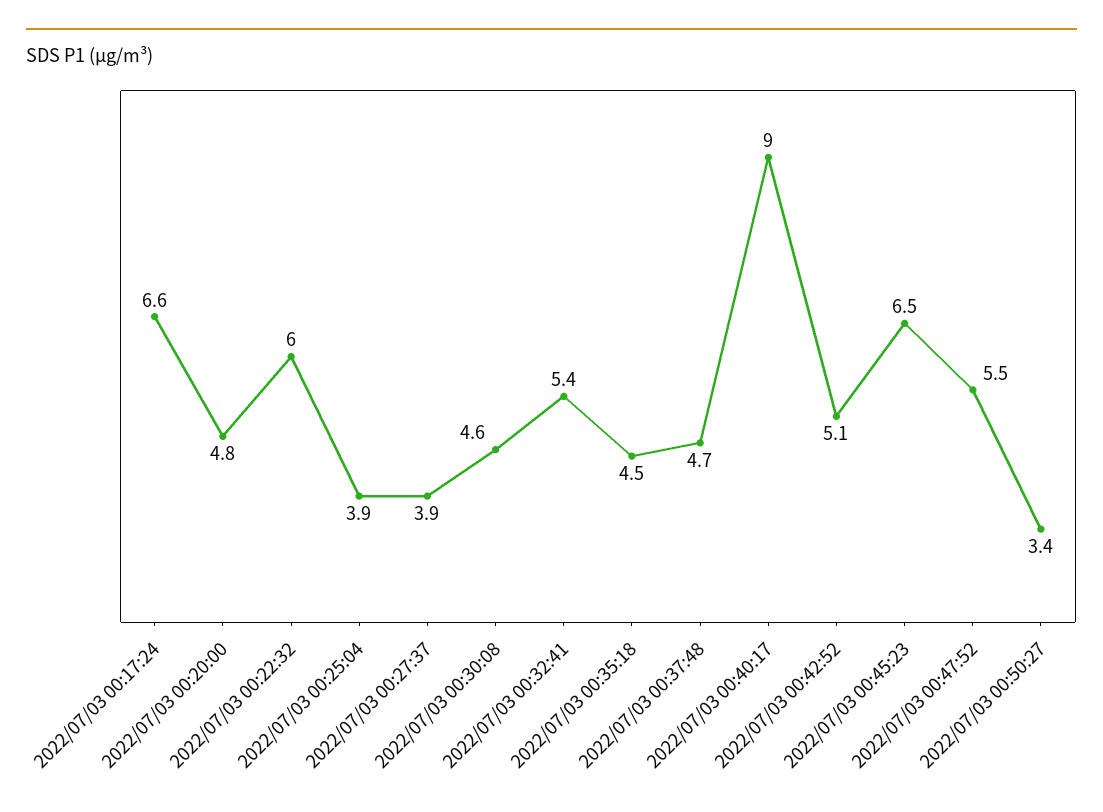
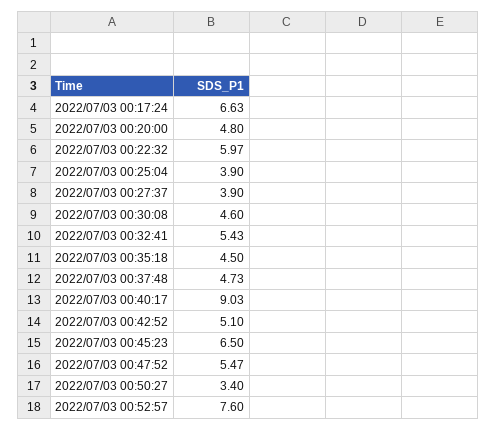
2022/07/03 00:52:57: none -> 7.6

